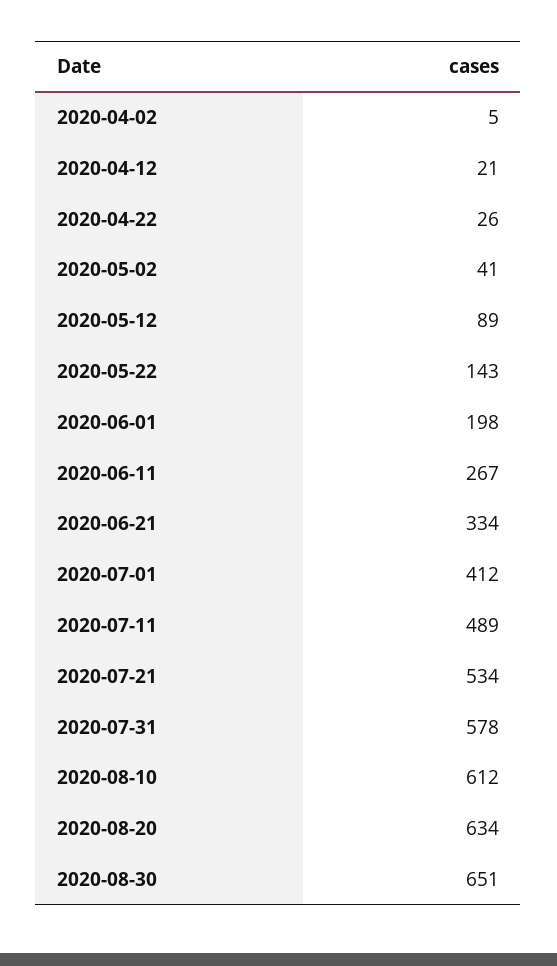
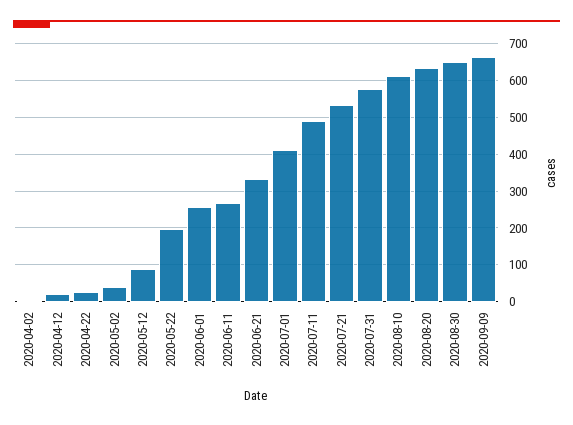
2020-05-22: 143 -> 200
2020-06-01: 198 -> 260
2020-09-09: none -> 660

